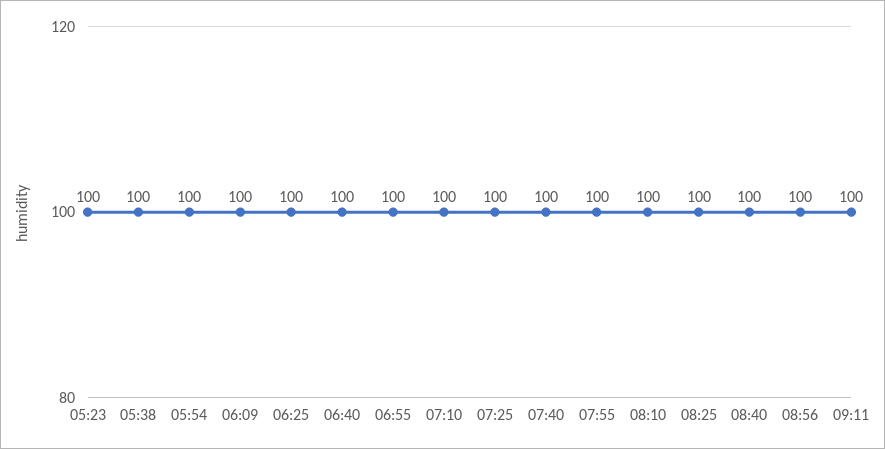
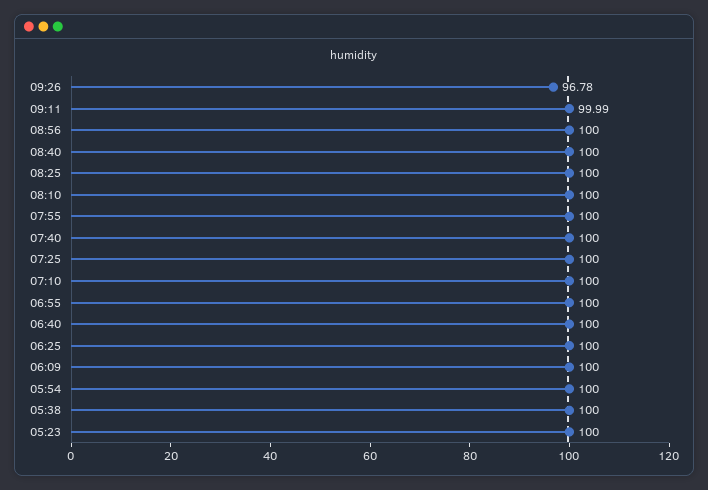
09:11: 100 -> 99.99
09:26: none -> 96.78

